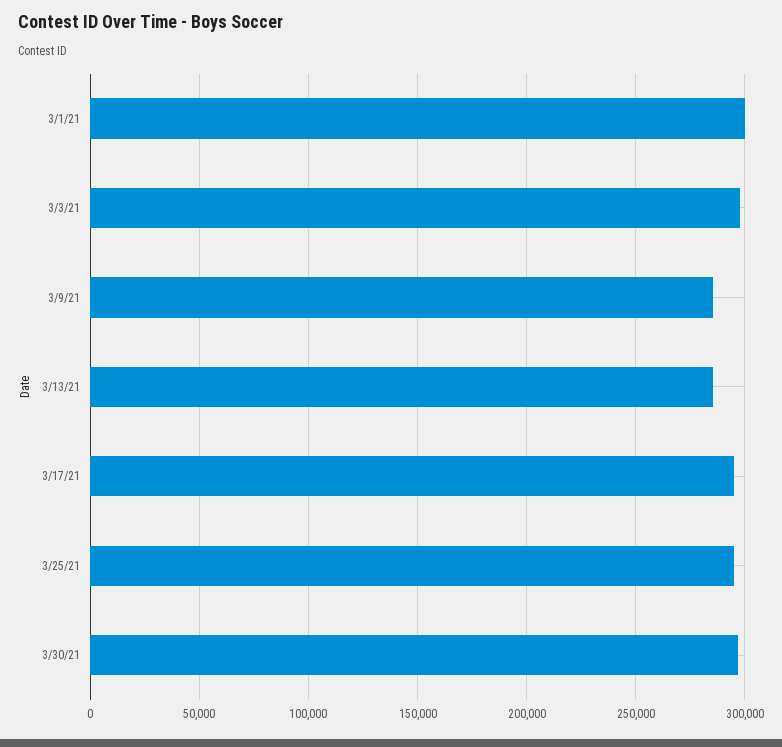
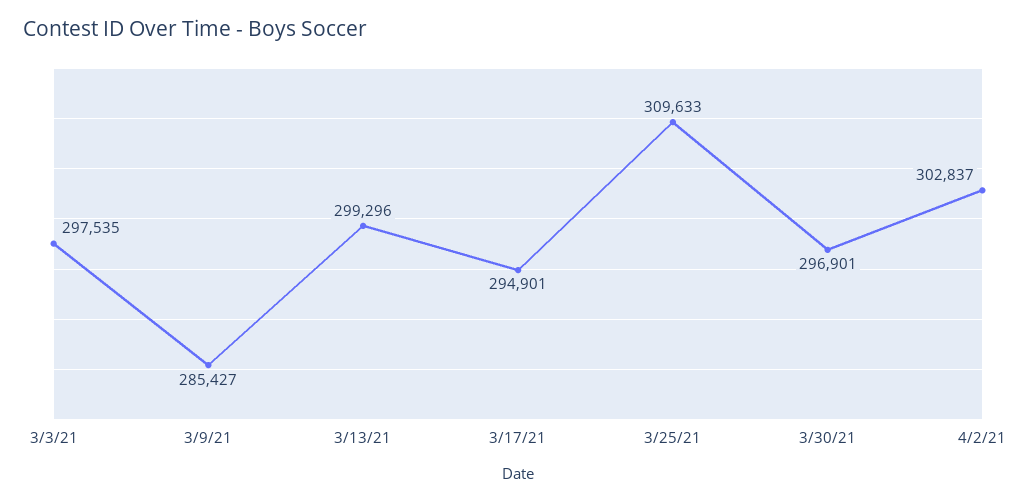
3/1/21: 300000 -> none
3/13/21: 285000 -> 299296
3/25/21: 295000 -> 309633
4/2/21: none -> 302837

